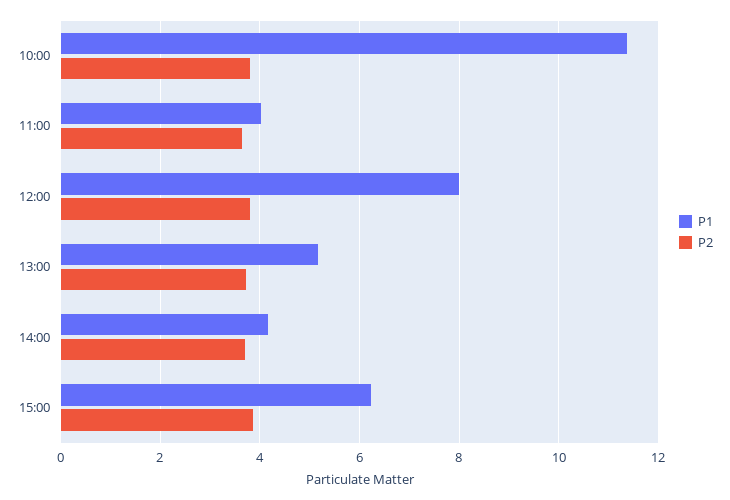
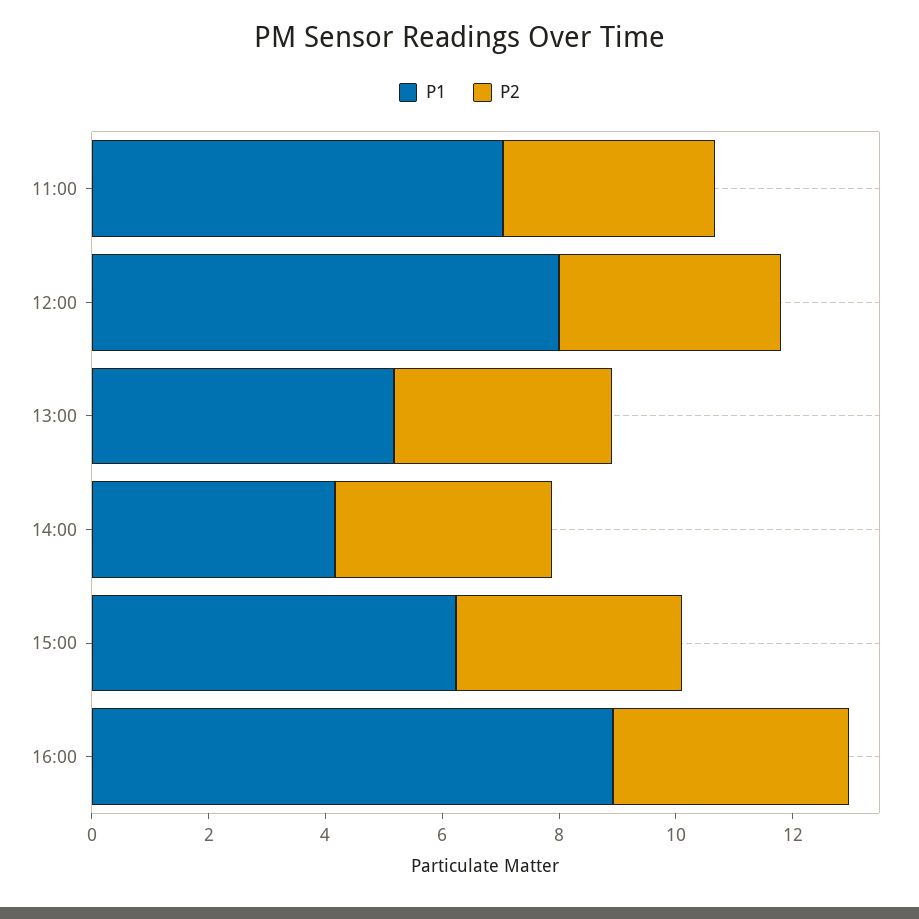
P1, 10:00: 11.4 -> none
P2, 10:00: 3.8 -> none
P1, 11:00: 4 -> 7
P1, 16:00: none -> 9
P2, 16:00: none -> 4

